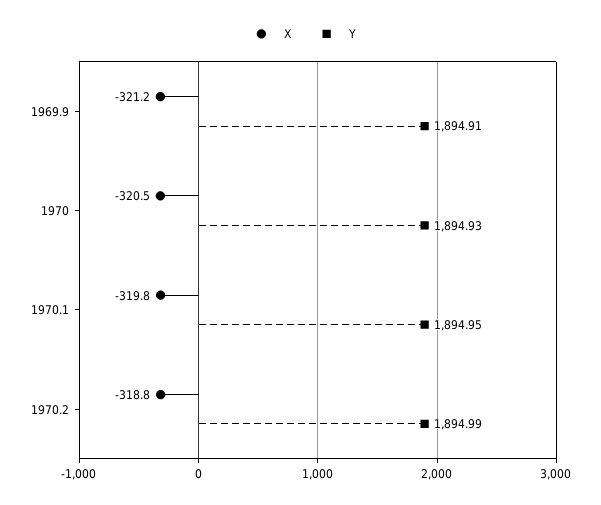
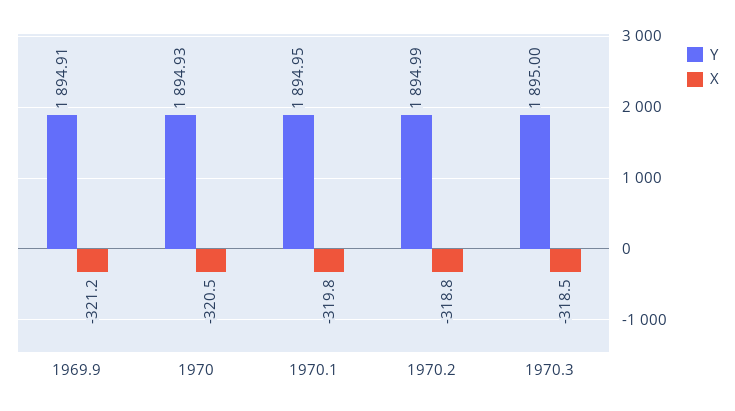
Y, 1970.3: none -> 1895
X, 1970.3: none -> -318.5

